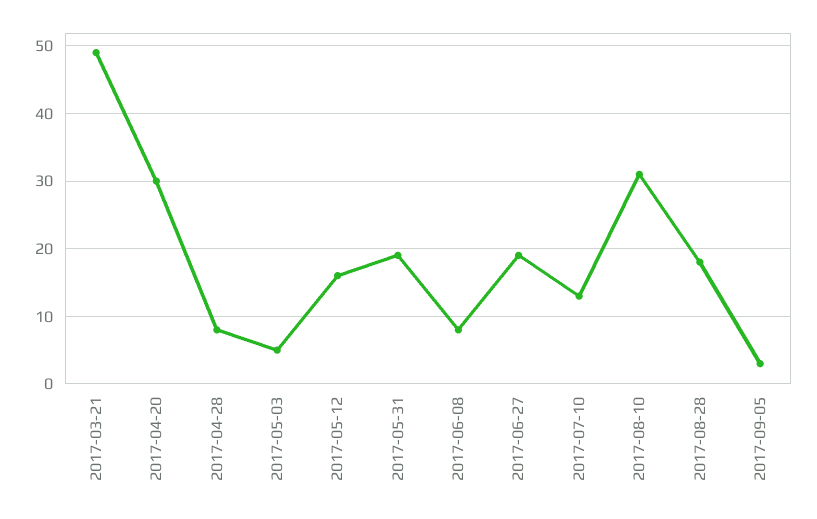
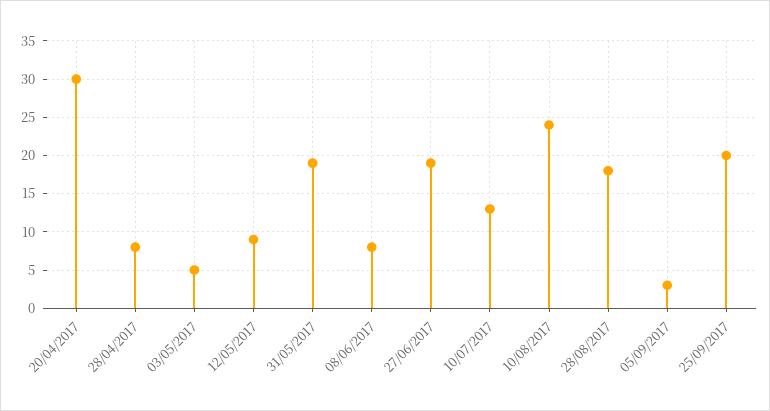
2017-03-21: 49 -> none
2017-05-12: 16 -> 9
2017-08-10: 31 -> 24
25/09/2017: none -> 20

